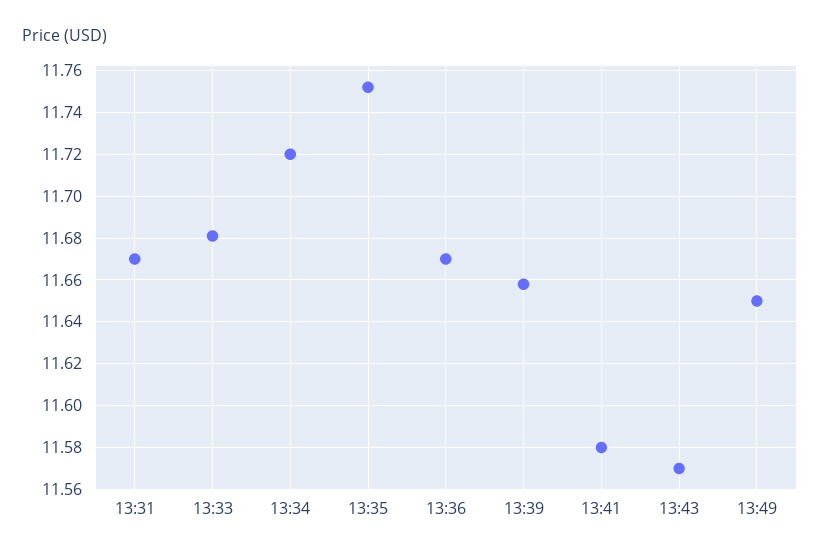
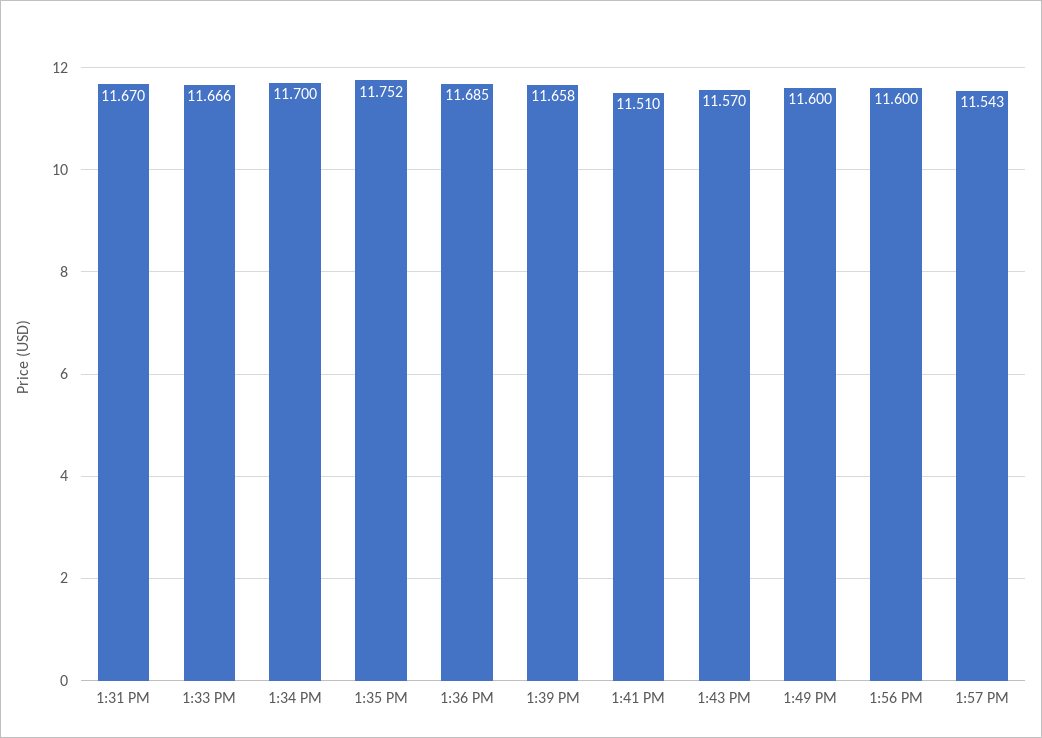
13:33: 11.68 -> 11.666
13:34: 11.72 -> 11.7
13:36: 11.67 -> 11.685
13:41: 11.58 -> 11.51
13:49: 11.65 -> 11.6
1:56 PM: none -> 11.6
1:57 PM: none -> 11.543

